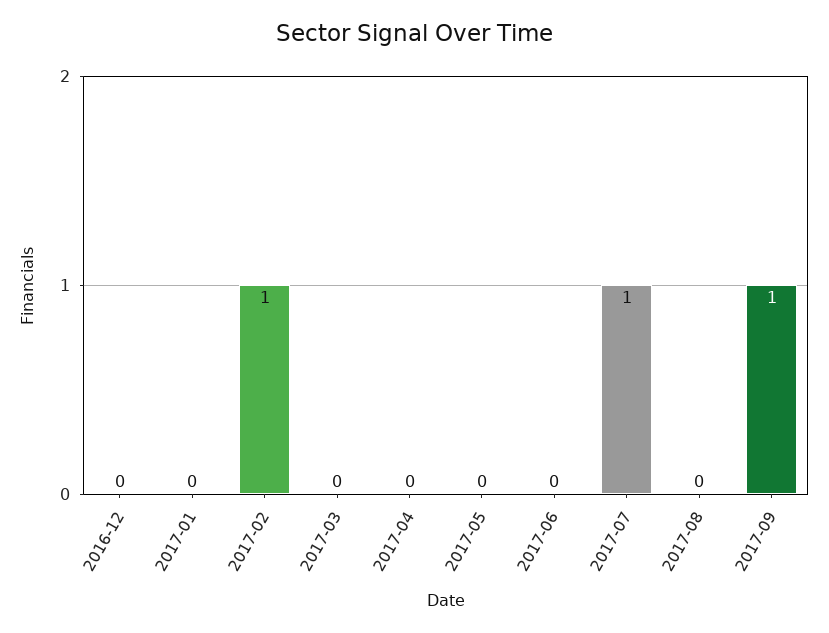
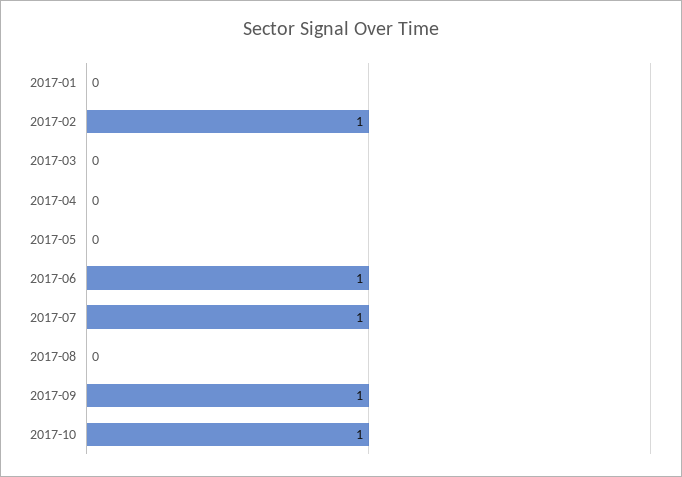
2016-12: 0 -> none
2017-06: 0 -> 1
2017-10: none -> 1

